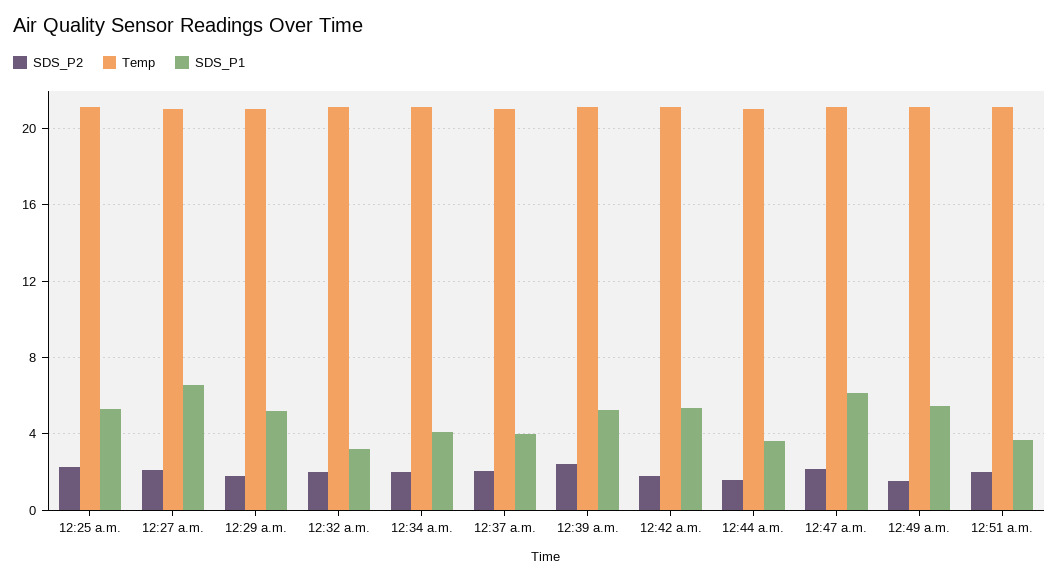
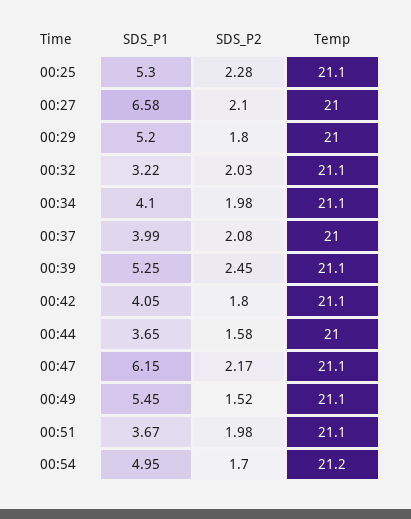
SDS_P1, 12:42 a.m.: 5.5 -> 4.05
SDS_P1, 00:54: none -> 4.95
SDS_P2, 00:54: none -> 1.7
Temp, 00:54: none -> 21.2

